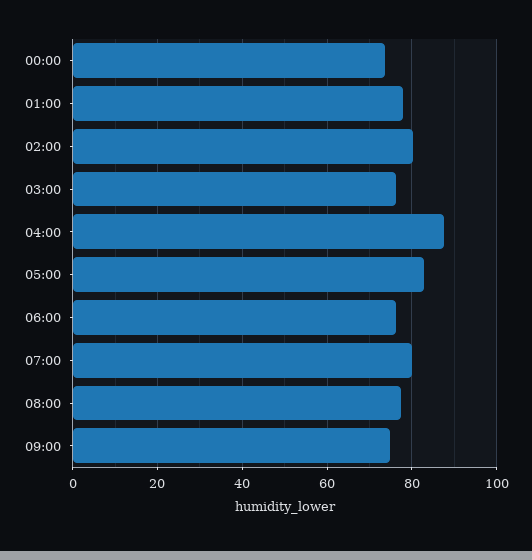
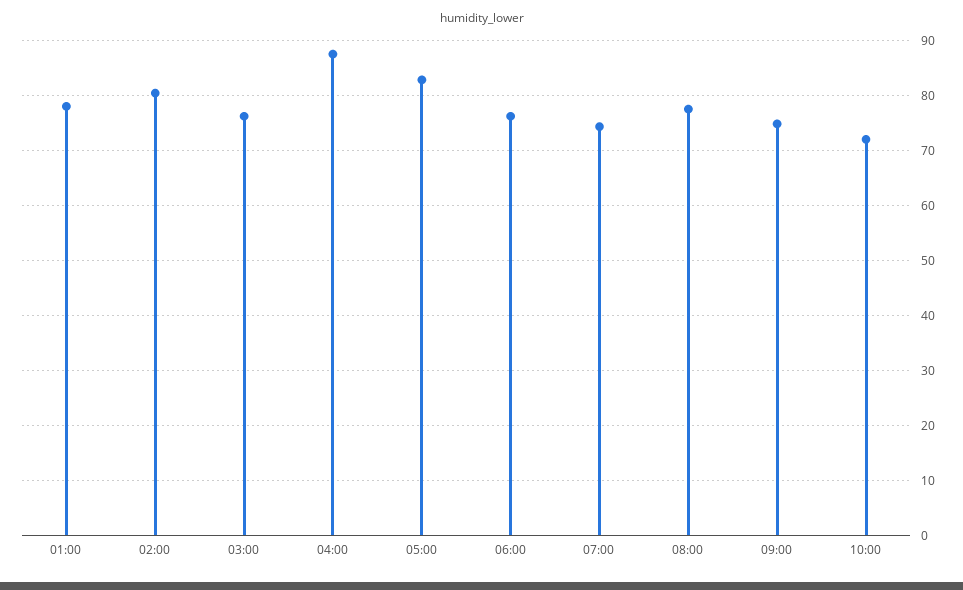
00:00: 74 -> none
07:00: 80 -> 74
10:00: none -> 72

